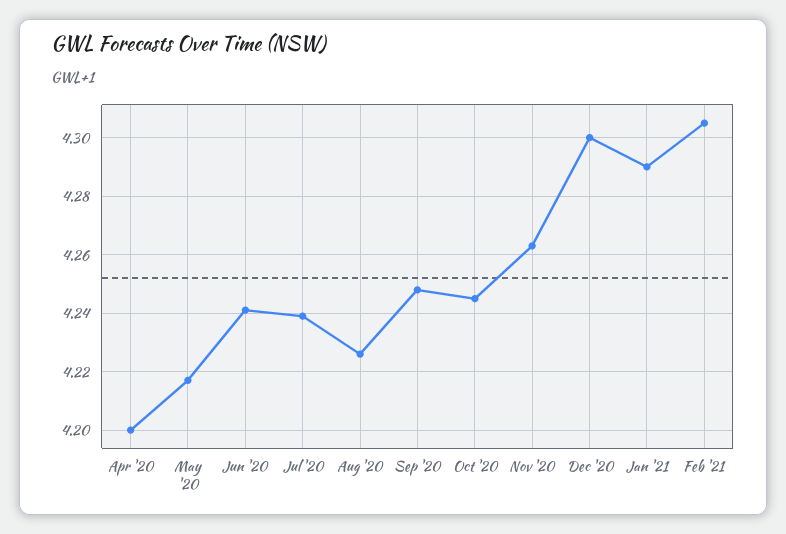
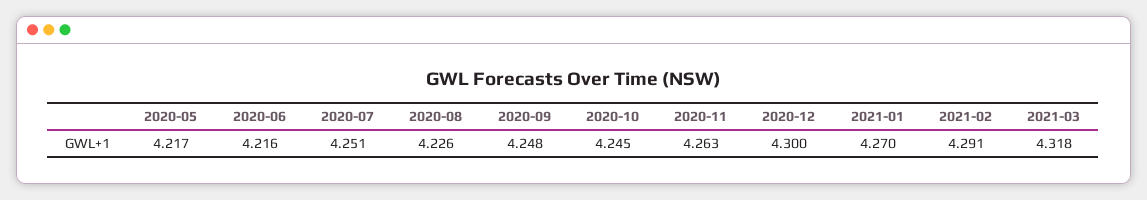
Apr '20: 4.2 -> none
Jun '20: 4.24 -> 4.216
Jul '20: 4.24 -> 4.251
Jan '21: 4.29 -> 4.27
Feb '21: 4.305 -> 4.291
2021-03: none -> 4.318

